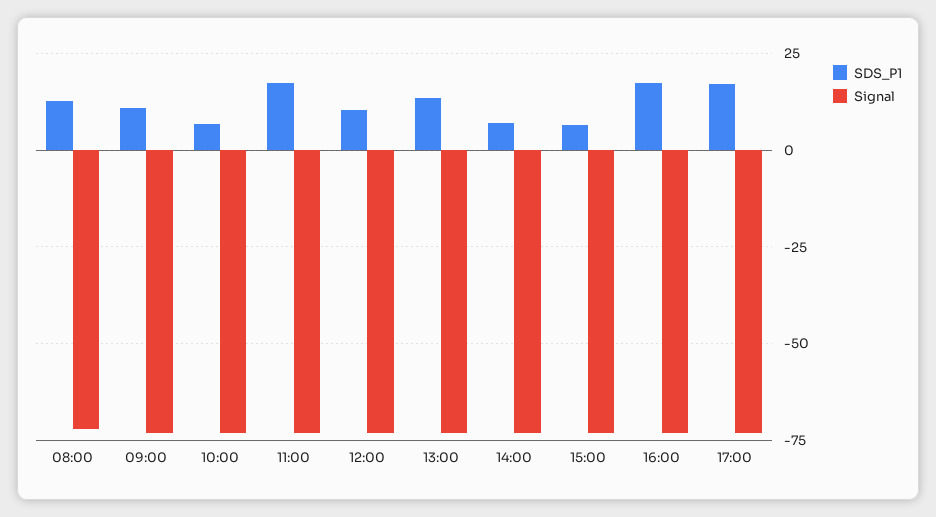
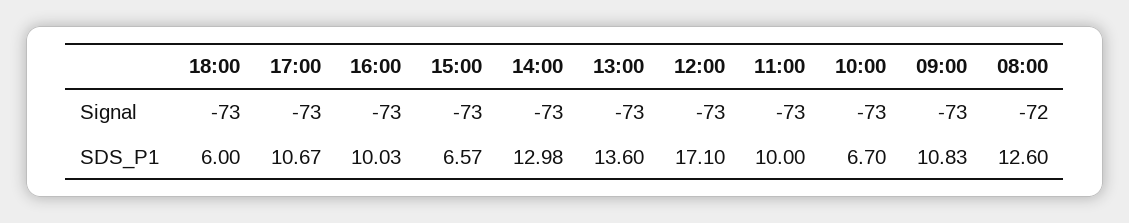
SDS_P1, 11:00: 17.5 -> 10
SDS_P1, 12:00: 10 -> 17.1
SDS_P1, 14:00: 7.5 -> 12.98
SDS_P1, 16:00: 17.5 -> 10.03
SDS_P1, 17:00: 17.5 -> 10.67
Signal, 18:00: none -> -73
SDS_P1, 18:00: none -> 6

